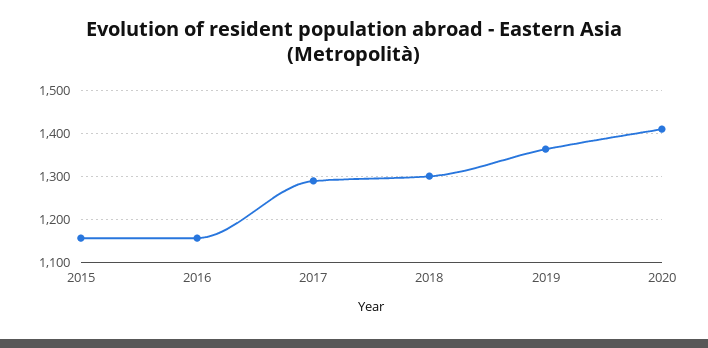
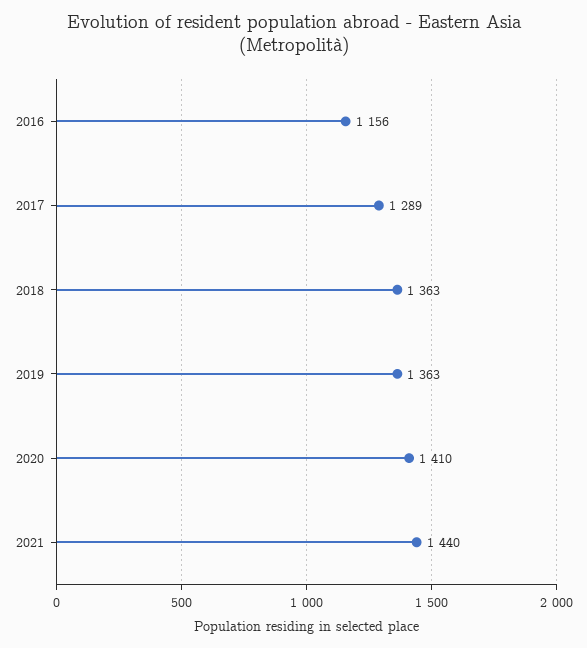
2015: 1160 -> none
2018: 1300 -> 1363
2021: none -> 1440

